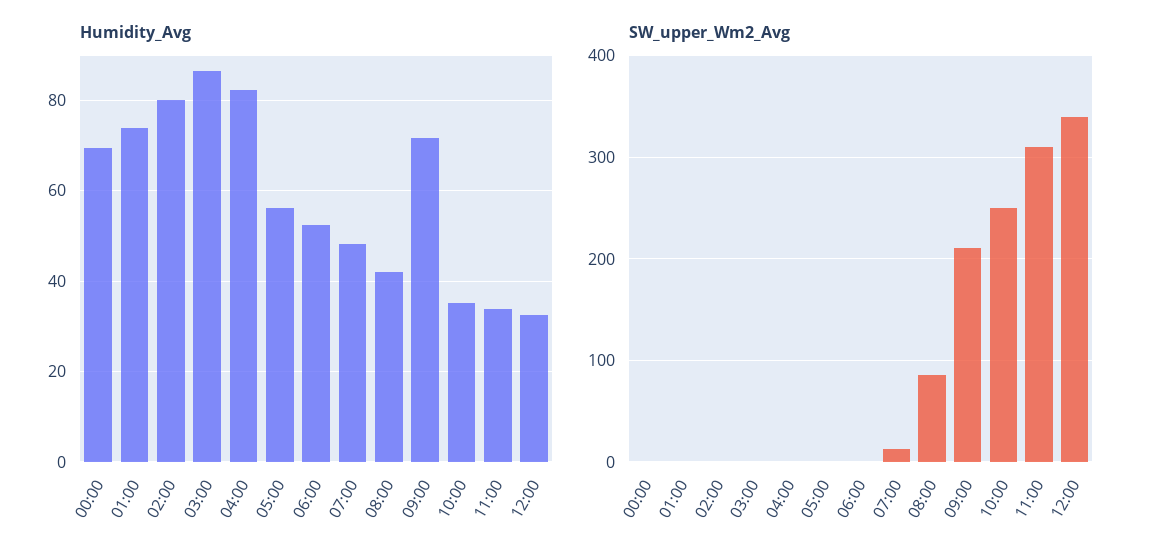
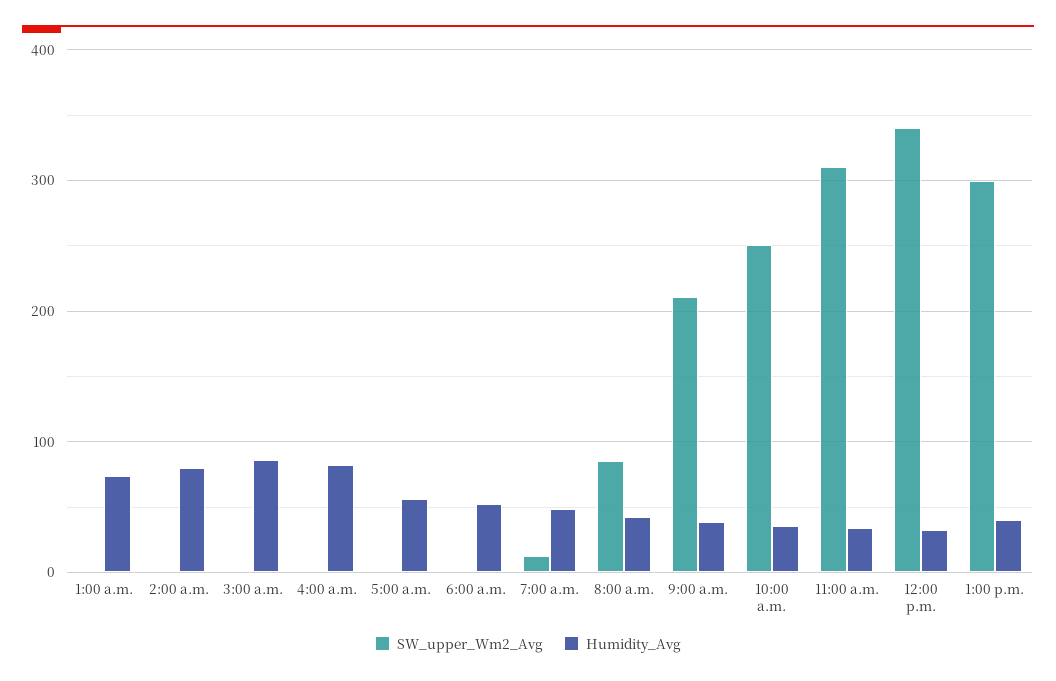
Humidity_Avg, 00:00: 70 -> none
Humidity_Avg, 09:00: 72 -> 40
SW_upper_Wm2_Avg, 00:00: 0 -> none
SW_upper_Wm2_Avg, 1:00 p.m.: none -> 300
Humidity_Avg, 1:00 p.m.: none -> 40

